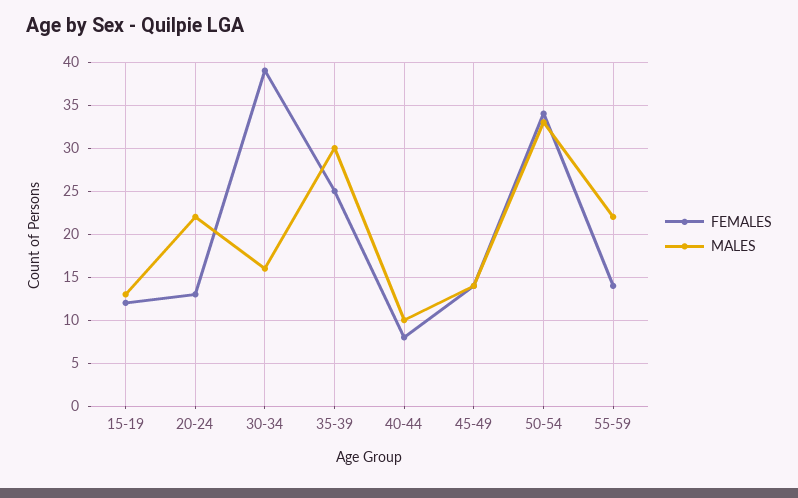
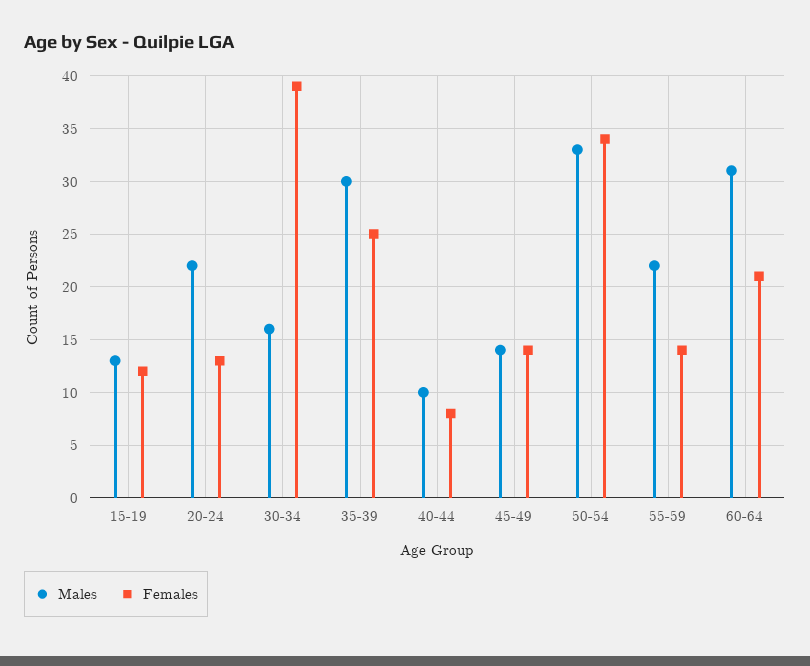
MALES, 60-64: none -> 31
FEMALES, 60-64: none -> 21

